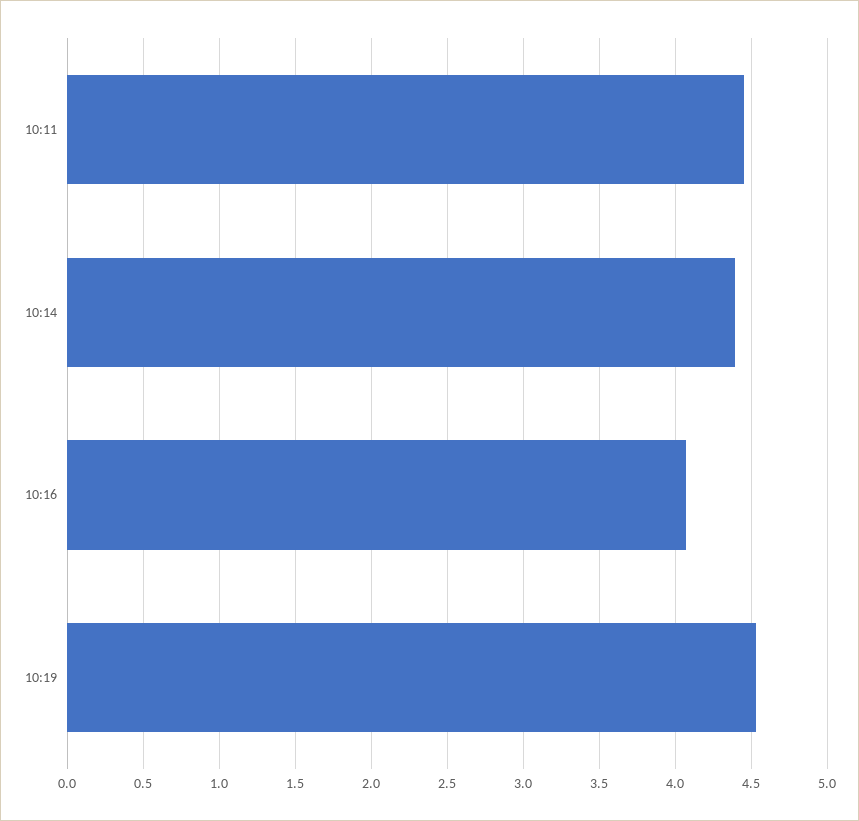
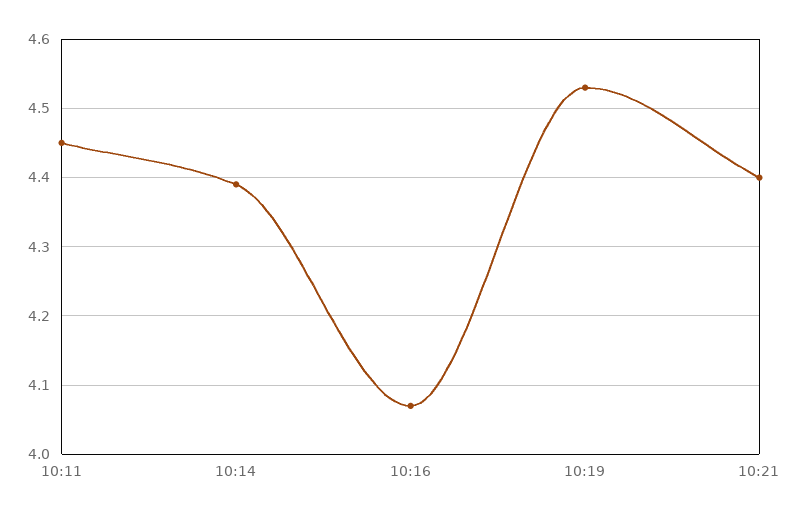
10:21: none -> 4.4

